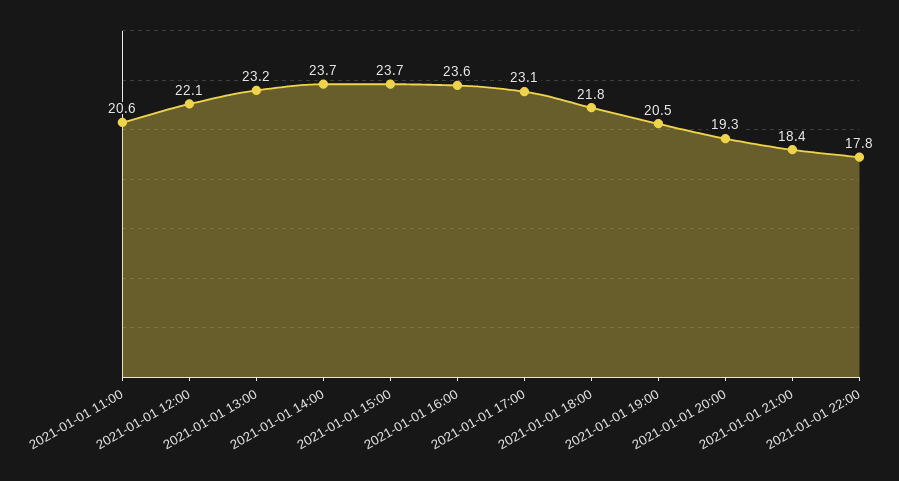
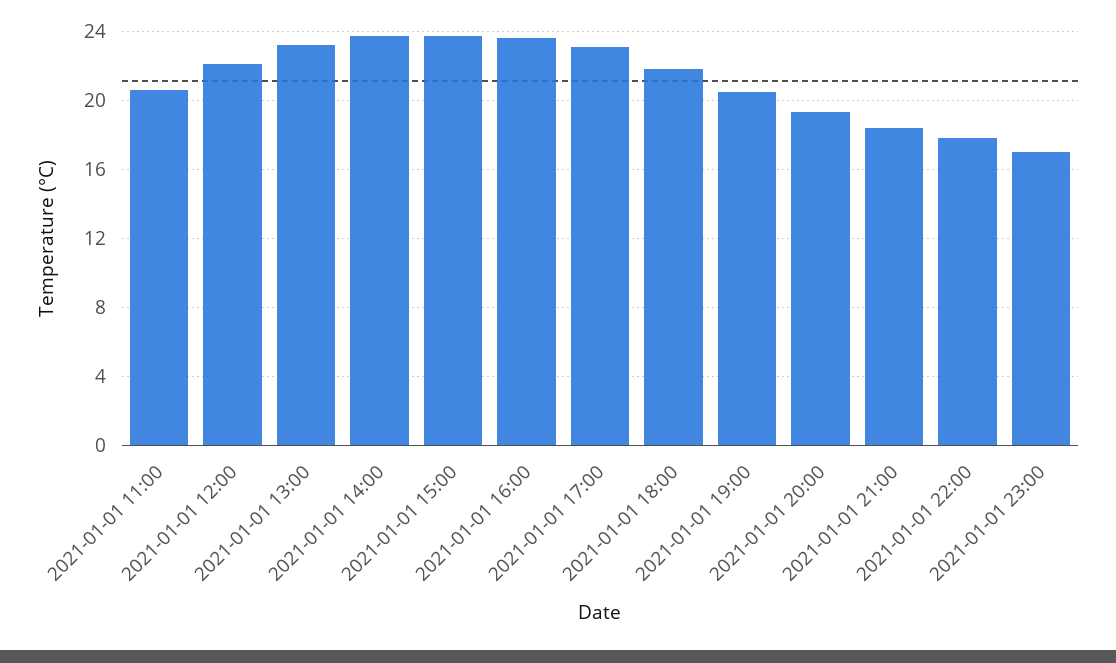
2021-01-01 23:00: none -> 17

